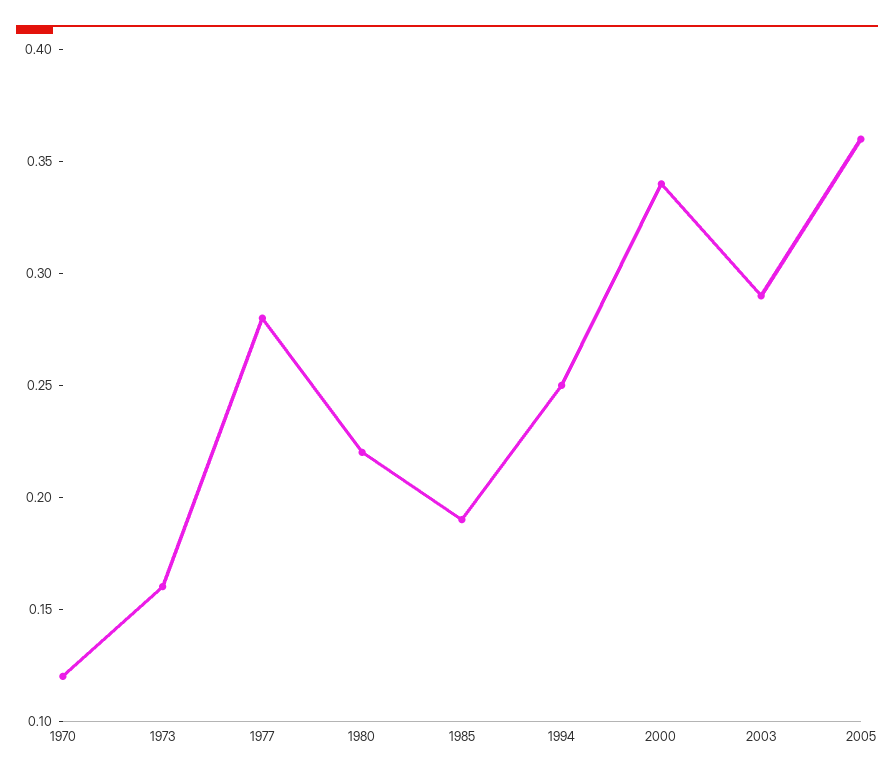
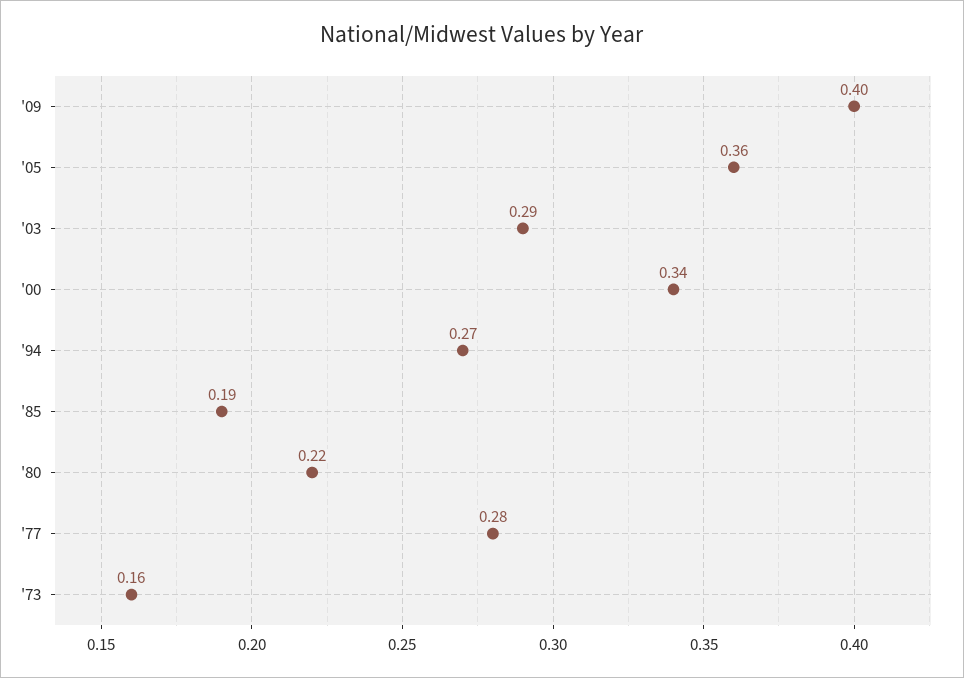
1970: 0.12 -> none
1994: 0.25 -> 0.27
'09: none -> 0.4

